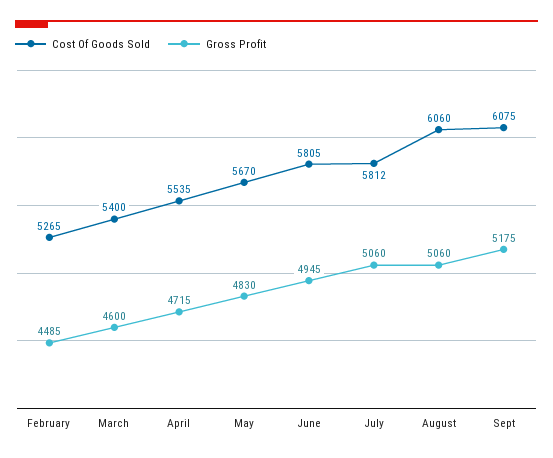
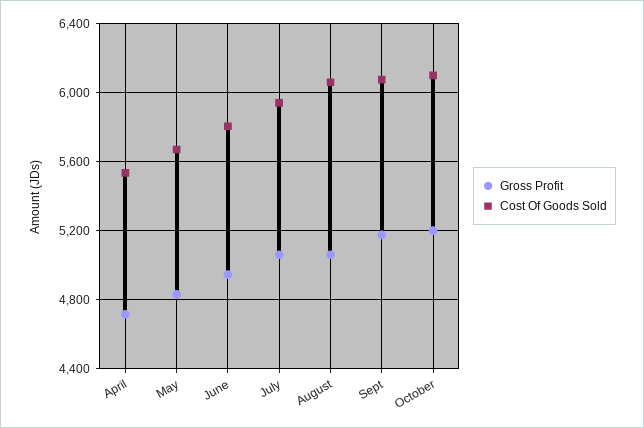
Cost Of Goods Sold, February: 5265 -> none
Gross Profit, February: 4485 -> none
Cost Of Goods Sold, March: 5400 -> none
Gross Profit, March: 4600 -> none
Cost Of Goods Sold, July: 5812 -> 5950
Gross Profit, October: none -> 5200
Cost Of Goods Sold, October: none -> 6100

